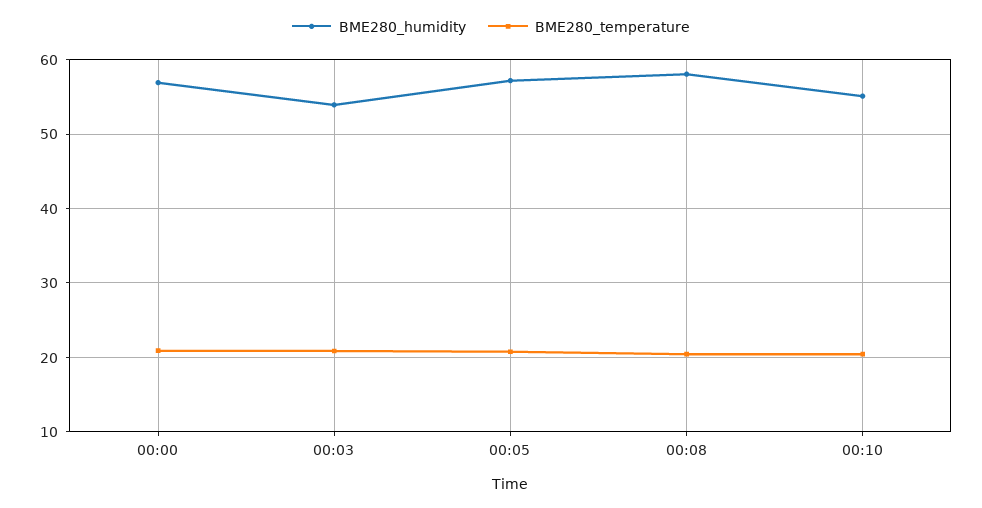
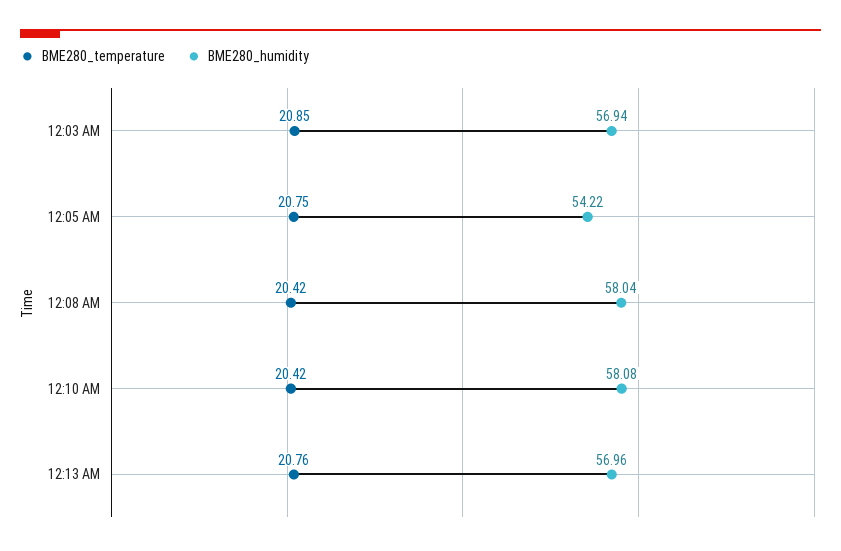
BME280_humidity, 00:00: 57 -> none
BME280_temperature, 00:00: 21 -> none
BME280_humidity, 00:03: 54 -> 56.94
BME280_humidity, 00:05: 57 -> 54.22
BME280_humidity, 00:10: 55 -> 58.08
BME280_temperature, 12:13 AM: none -> 20.76
BME280_humidity, 12:13 AM: none -> 56.96

